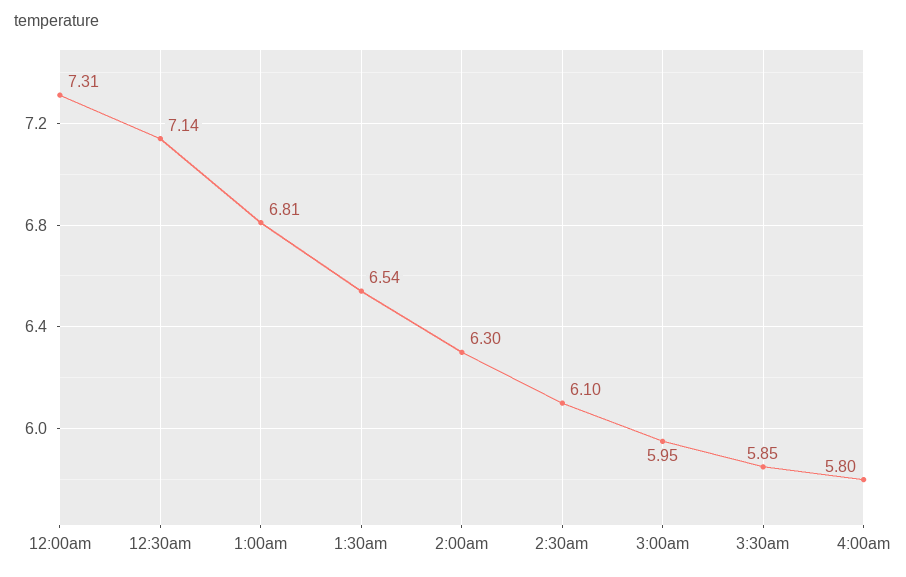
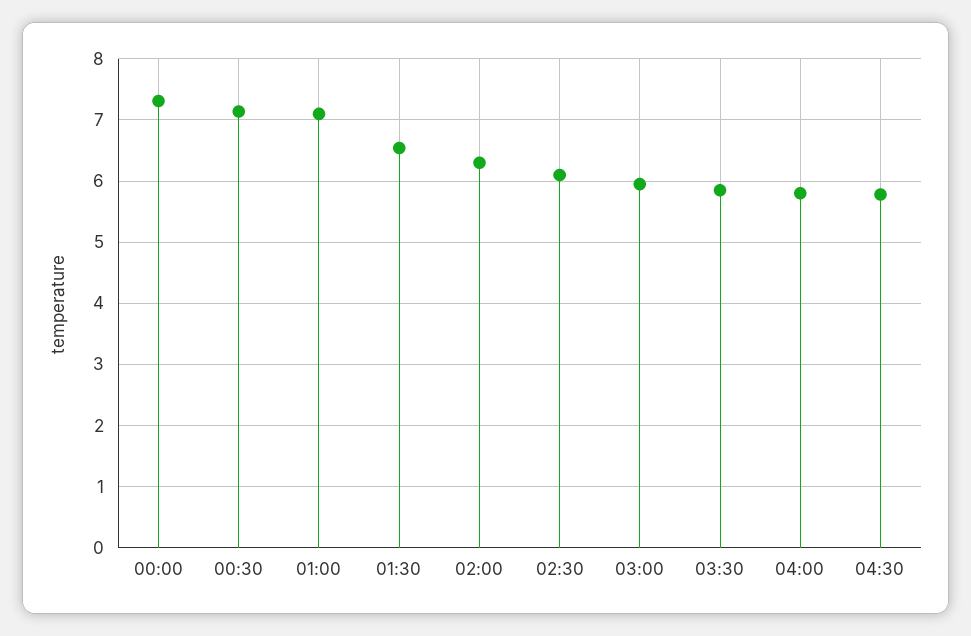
1:00am: 6.81 -> 7.1
04:30: none -> 5.8

